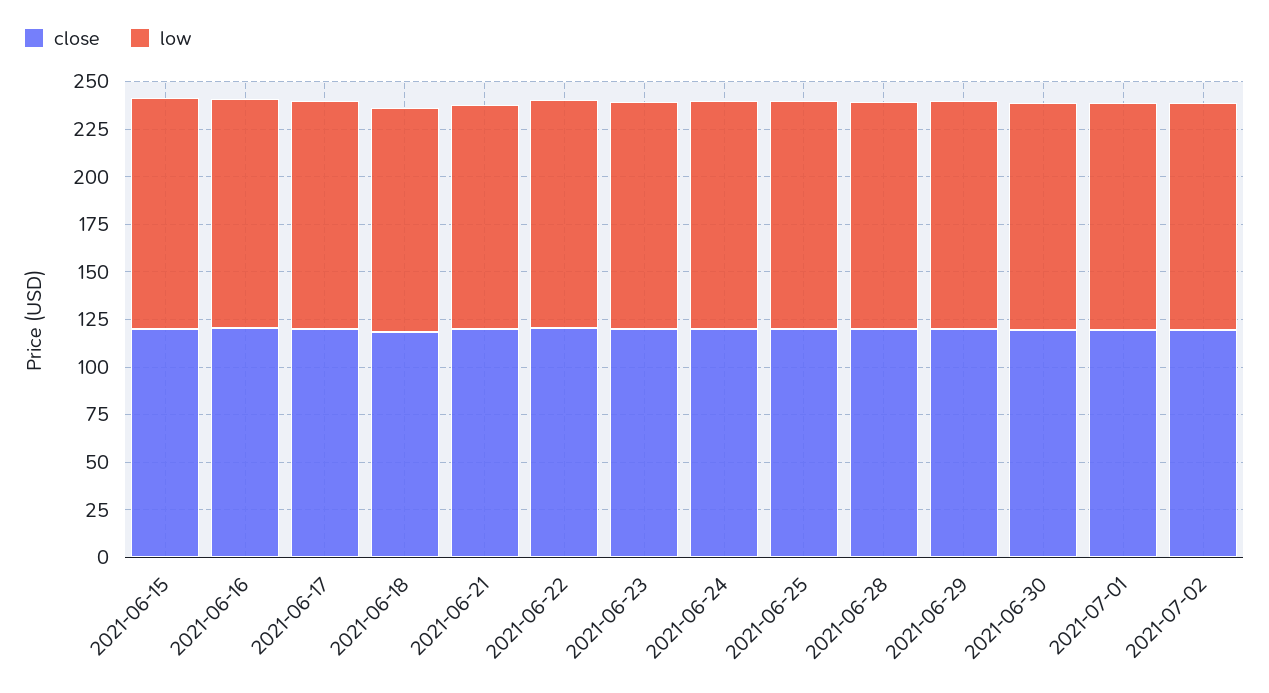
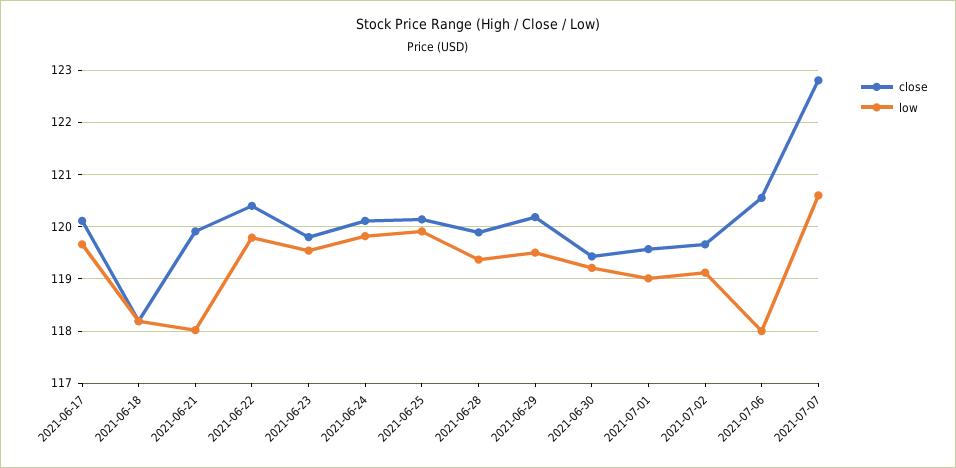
close, 2021-06-15: 120 -> none
low, 2021-06-15: 120 -> none
close, 2021-06-16: 120 -> none
low, 2021-06-16: 120 -> none
close, 2021-07-06: none -> 120.6
low, 2021-07-06: none -> 118
close, 2021-07-07: none -> 122.8
low, 2021-07-07: none -> 120.6

